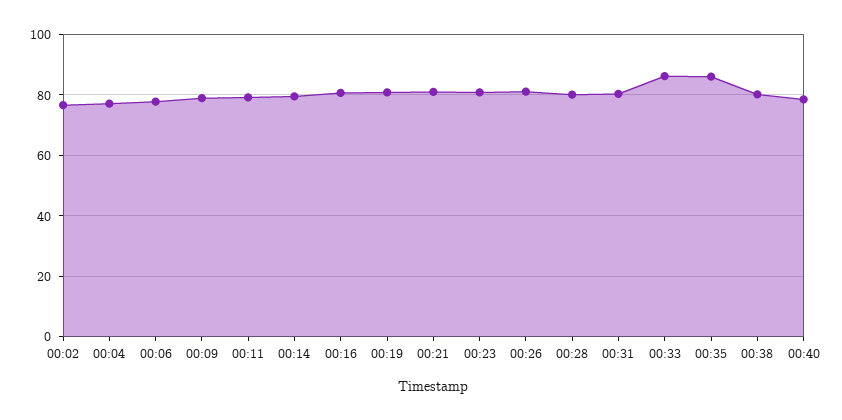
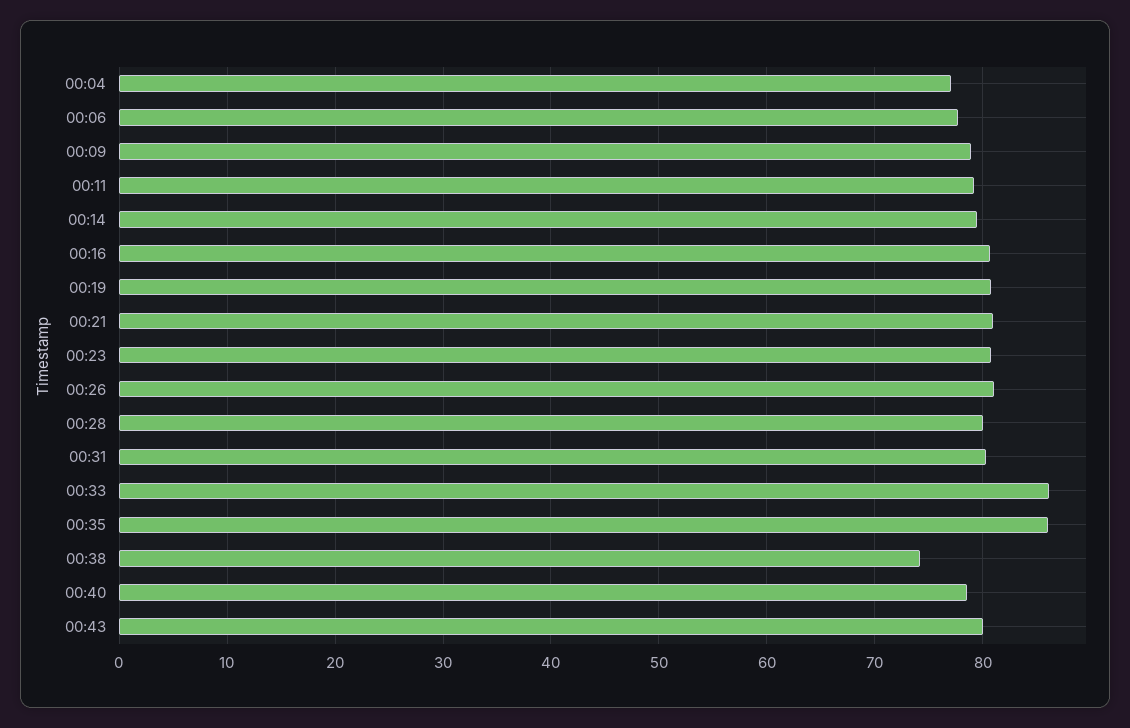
00:02: 76 -> none
00:38: 80 -> 74
00:43: none -> 80

